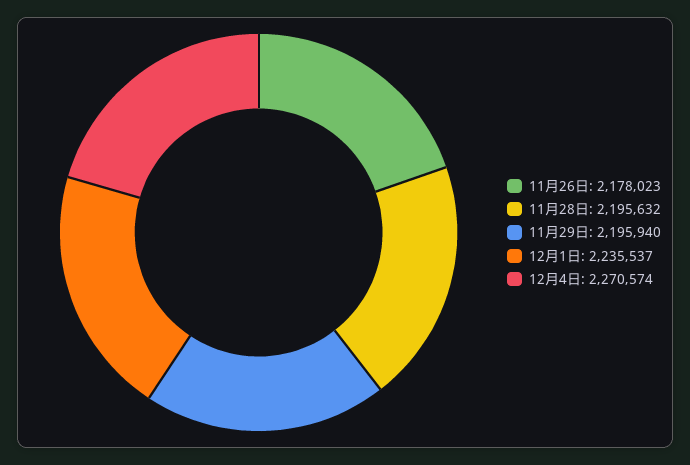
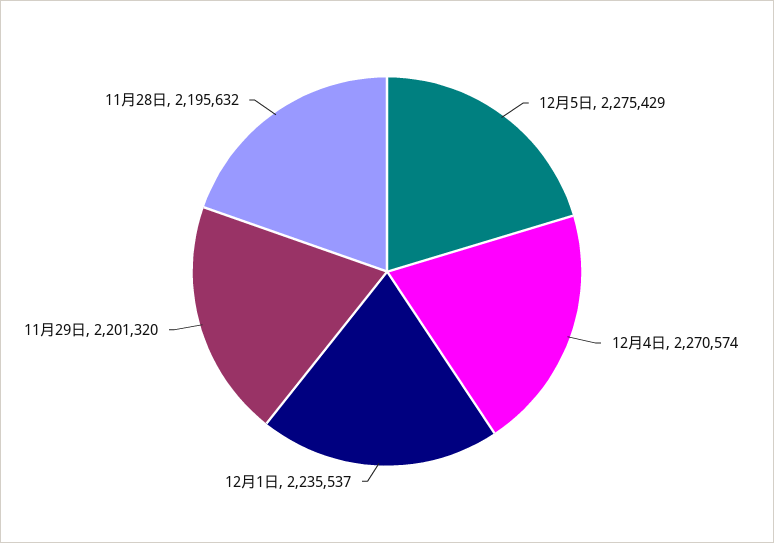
11月26日: 2178023 -> none
11月29日: 2195940 -> 2201320
12月5日: none -> 2275429

